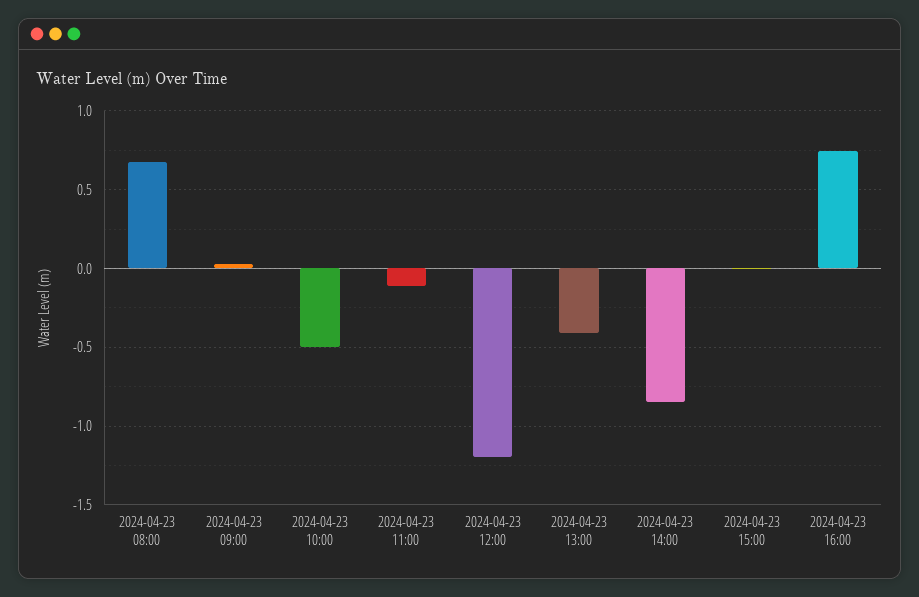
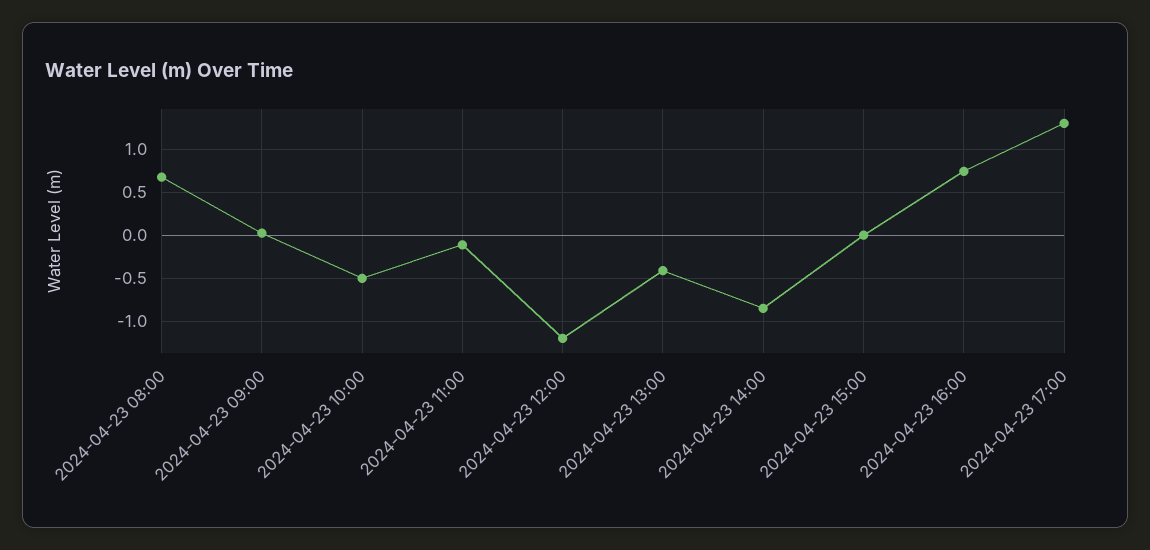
2024-04-23 17:00: none -> 1.3

